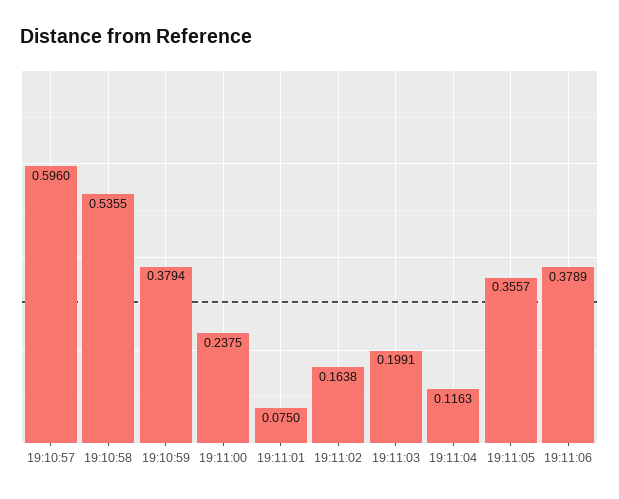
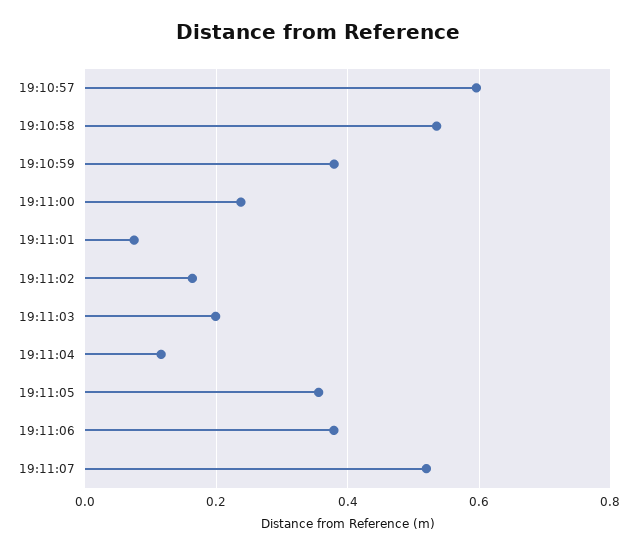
19:11:07: none -> 0.52

